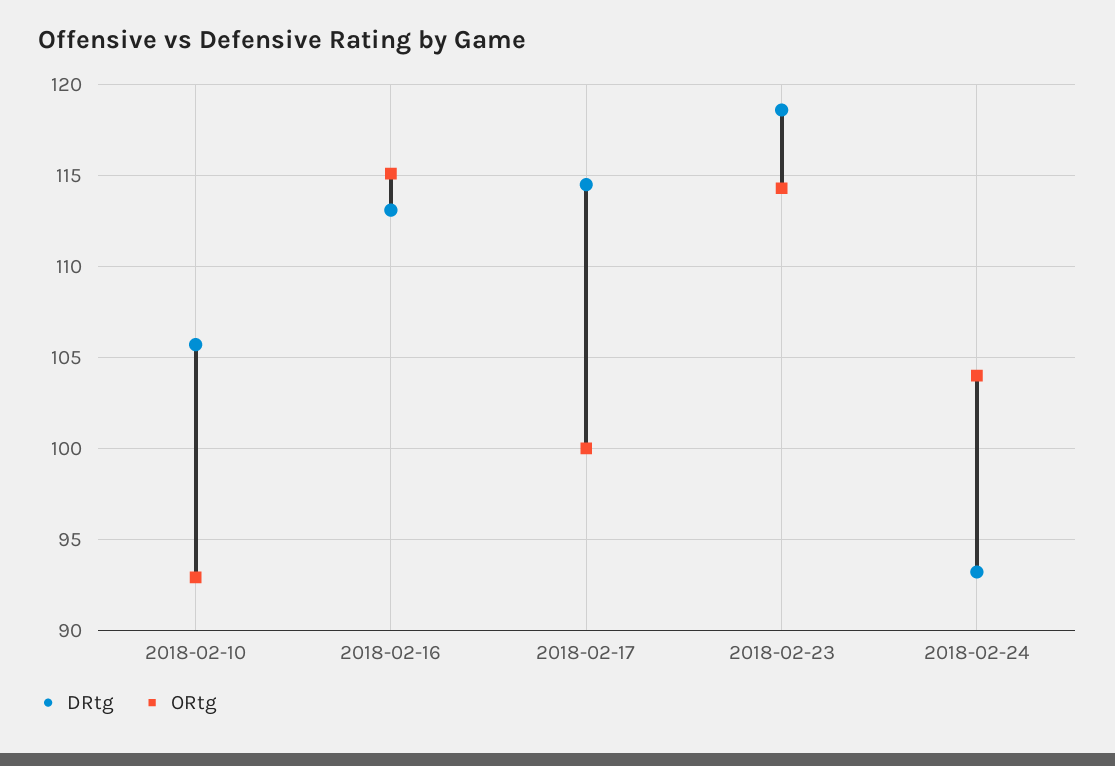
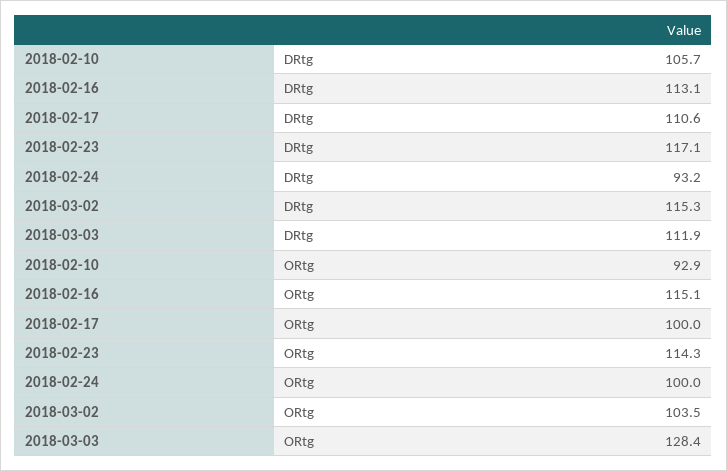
DRtg, 2018-02-17: 114.5 -> 110.6
DRtg, 2018-02-23: 118.5 -> 117.1
ORtg, 2018-02-24: 104 -> 100
DRtg, 2018-03-02: none -> 115.3
DRtg, 2018-03-03: none -> 111.9
ORtg, 2018-03-02: none -> 103.5
ORtg, 2018-03-03: none -> 128.4

